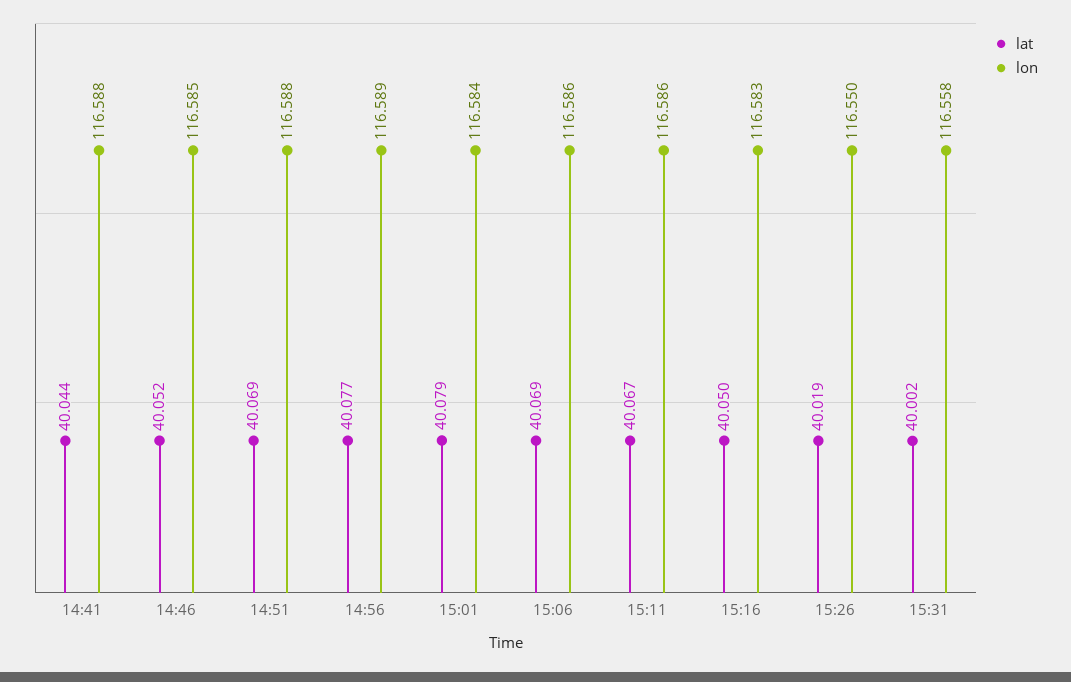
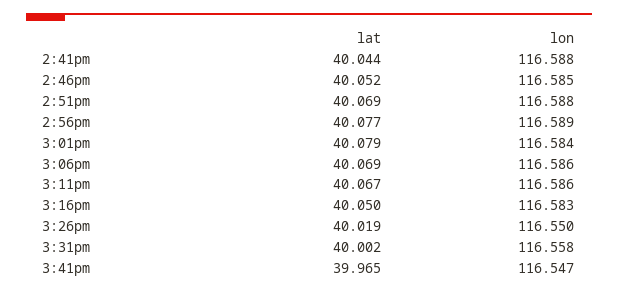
lat, 3:41pm: none -> 39.965
lon, 3:41pm: none -> 116.547

